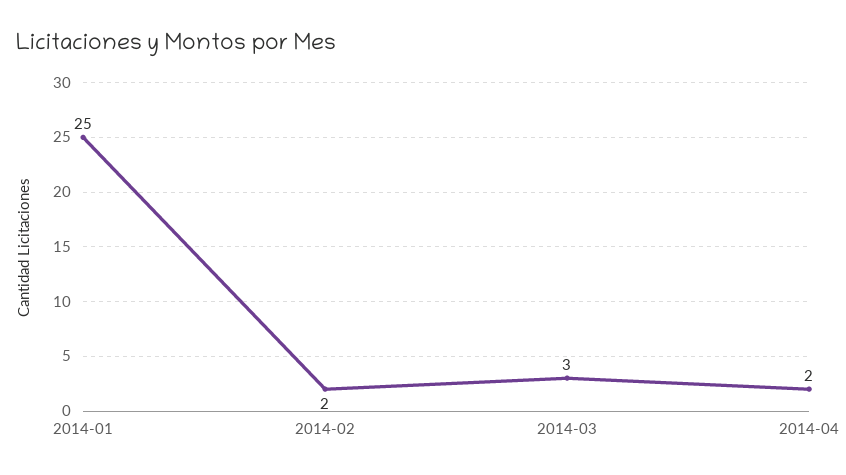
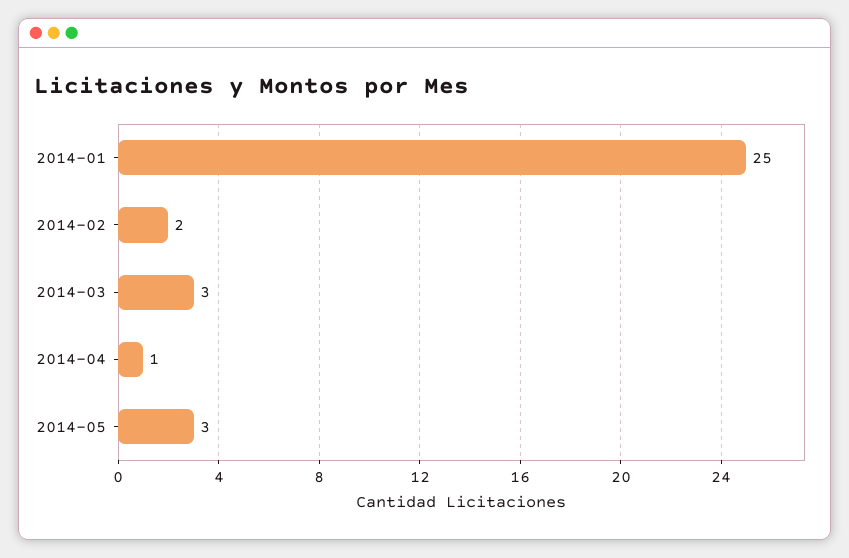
2014-04: 2 -> 1
2014-05: none -> 3

